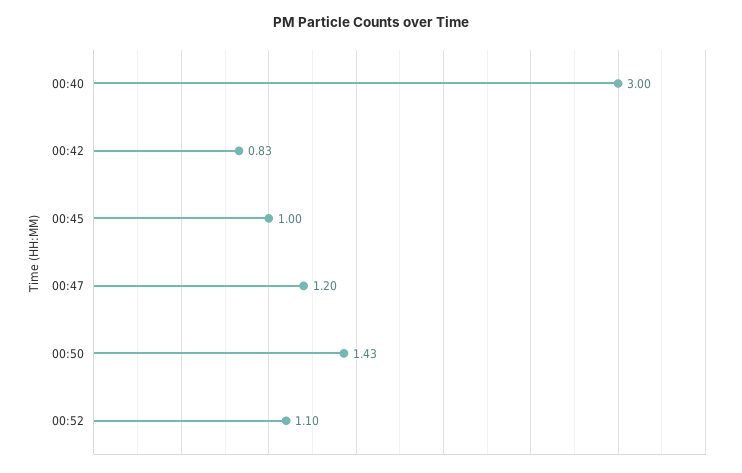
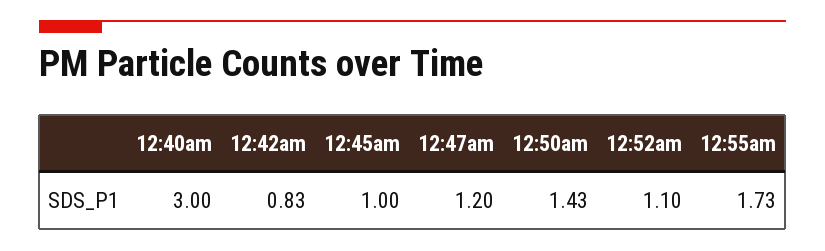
12:55am: none -> 1.73

